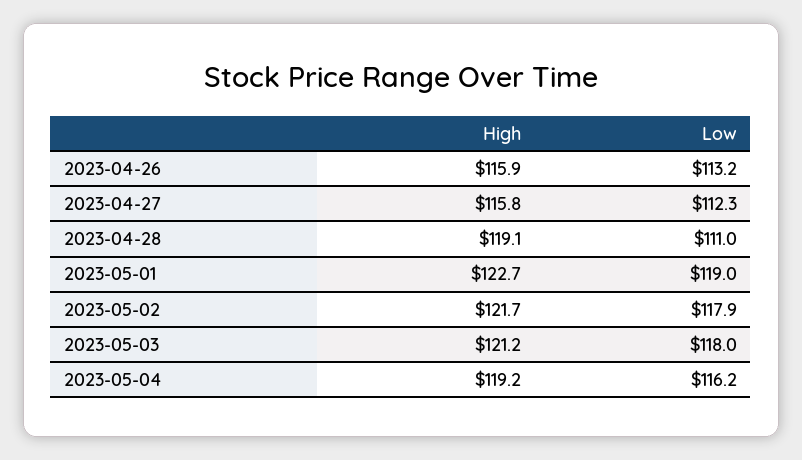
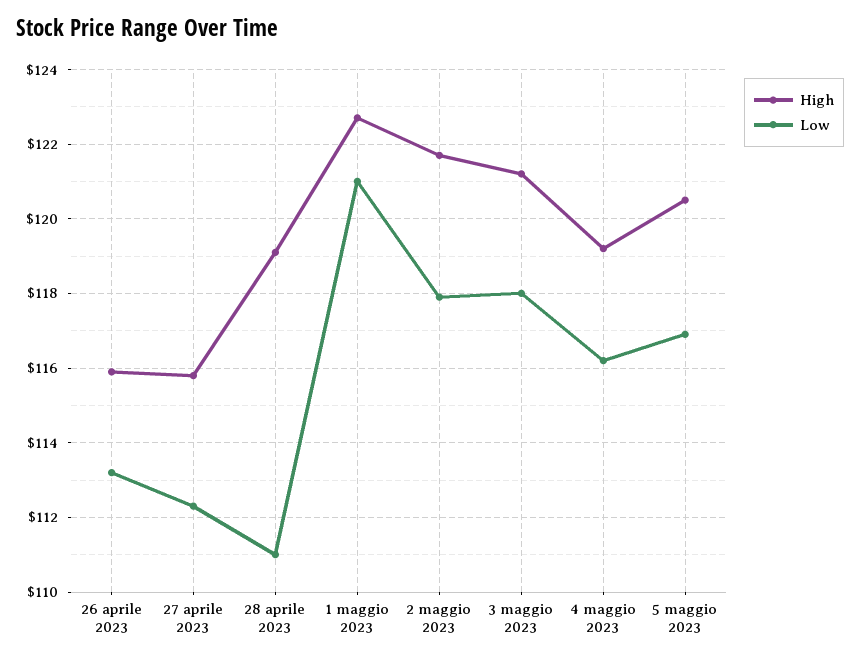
Low, 2023-05-01: 119 -> 121
High, 5 maggio 2023: none -> 120.5
Low, 5 maggio 2023: none -> 117

